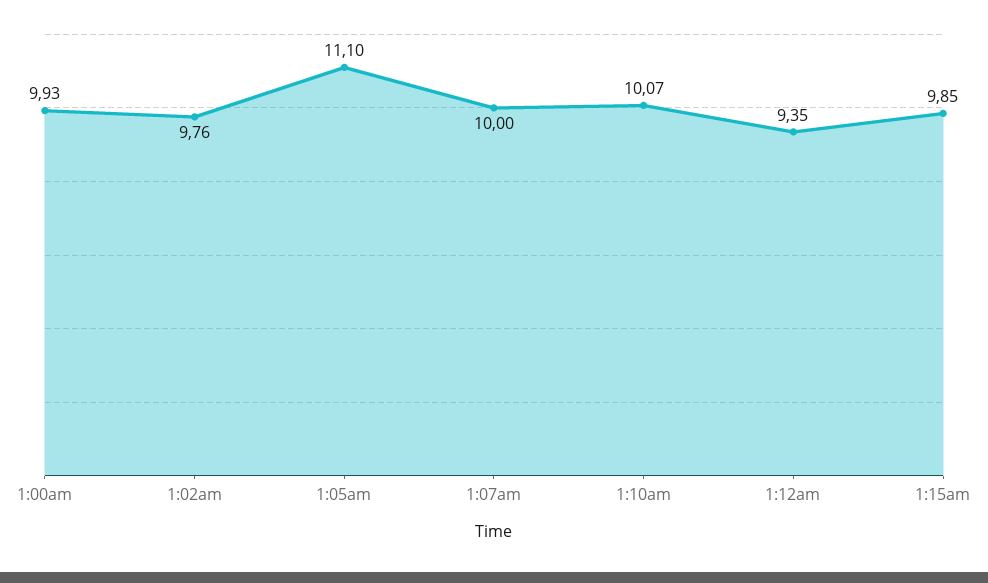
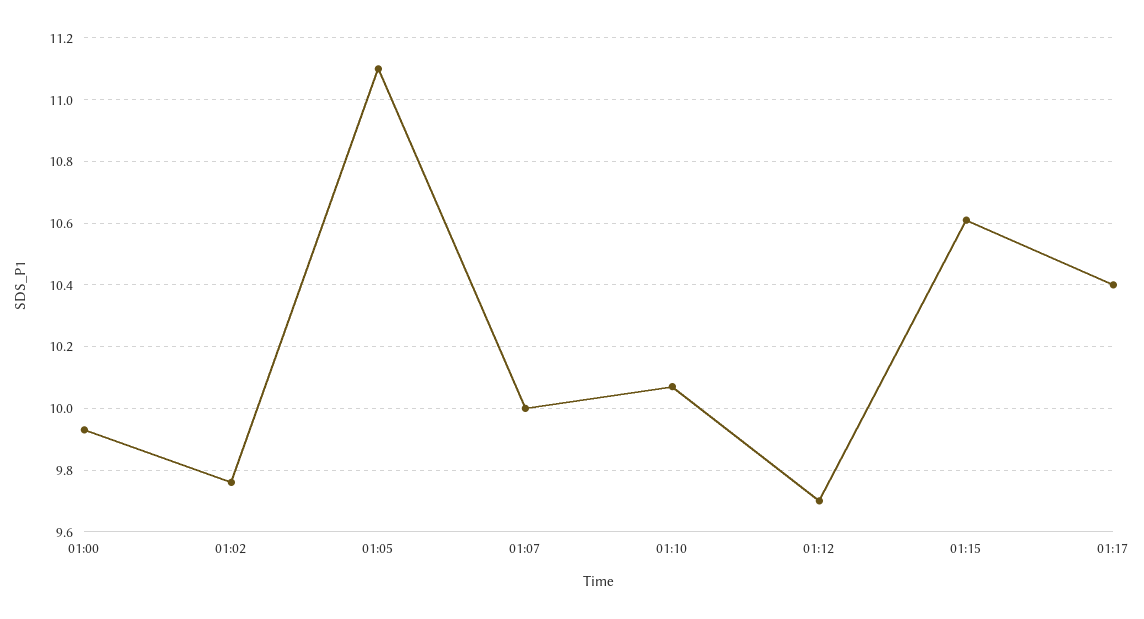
1:12am: 9.35 -> 9.7
1:15am: 9.85 -> 10.6
01:17: none -> 10.4

